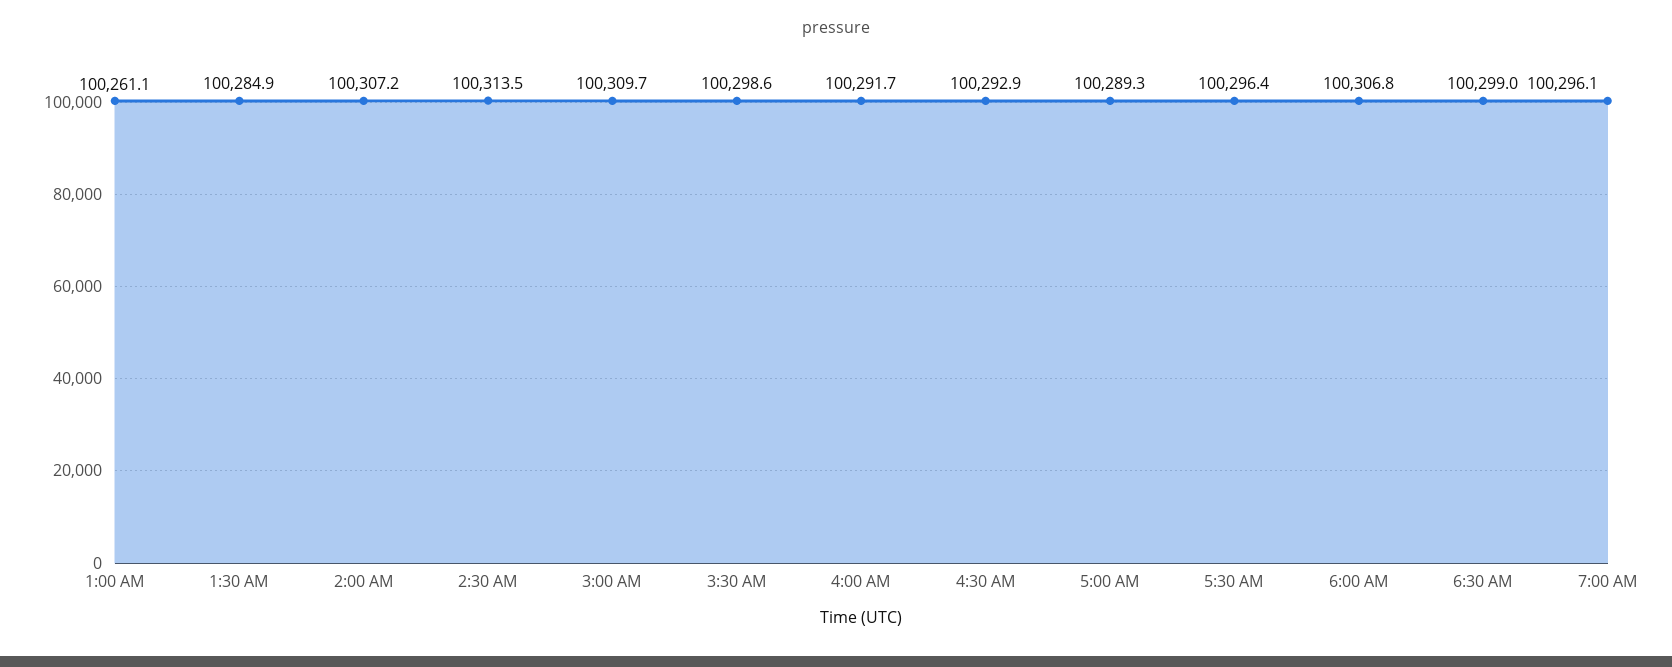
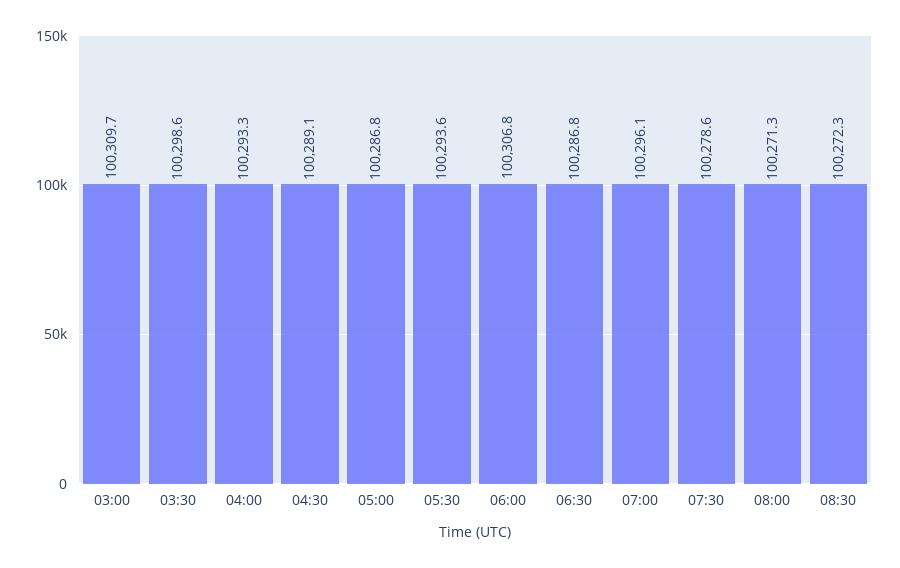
1:00 AM: 100261.1 -> none
1:30 AM: 100284.9 -> none
2:00 AM: 100307.2 -> none
2:30 AM: 100313.5 -> none
4:00 AM: 100291.7 -> 100293.3
4:30 AM: 100292.9 -> 100289.1
5:00 AM: 100289.3 -> 100286.8
5:30 AM: 100296.4 -> 100293.6
6:30 AM: 100299 -> 100286.8
07:30: none -> 100278.6
08:00: none -> 100271.3
08:30: none -> 100272.3

